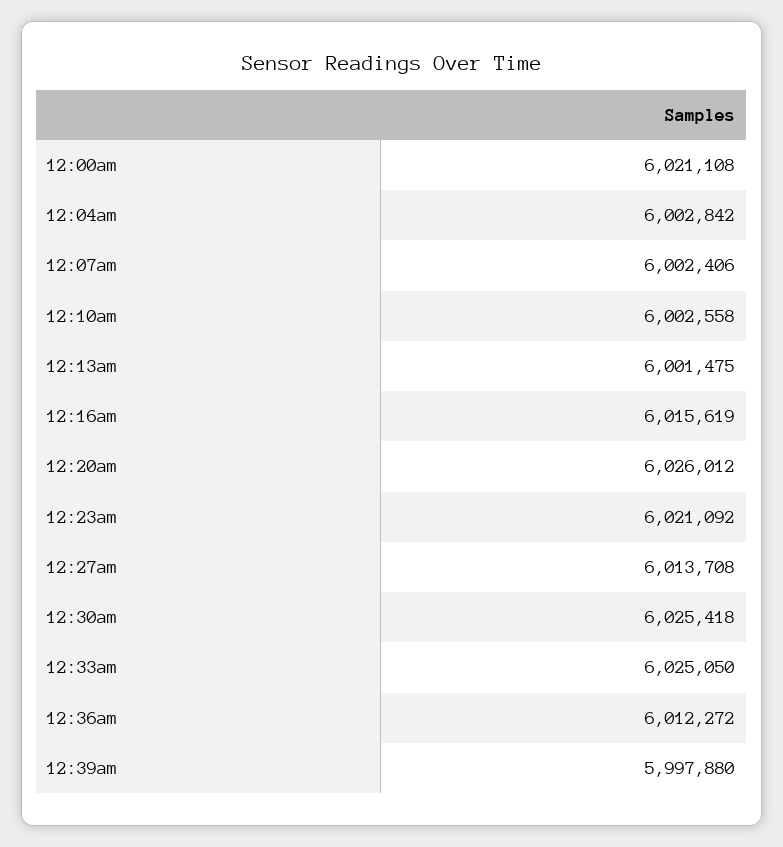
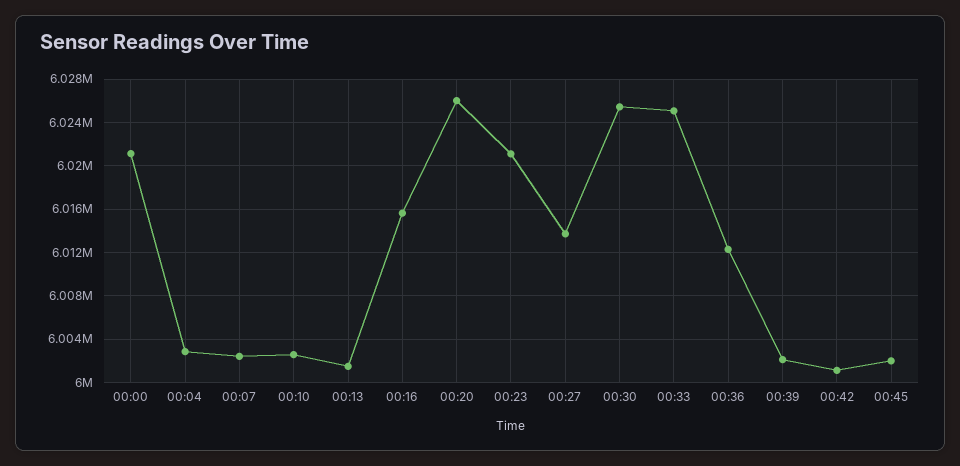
12:39am: 5997880 -> 6002000
00:42: none -> 6001000
00:45: none -> 6002000

